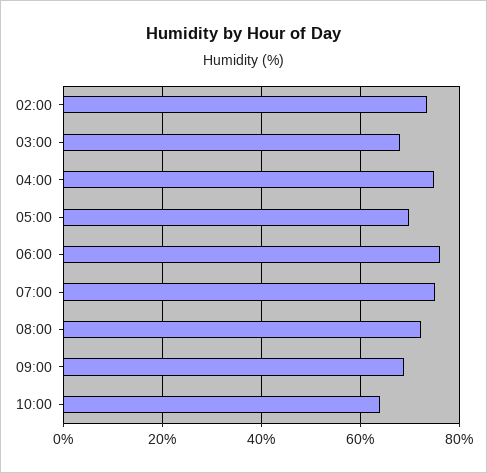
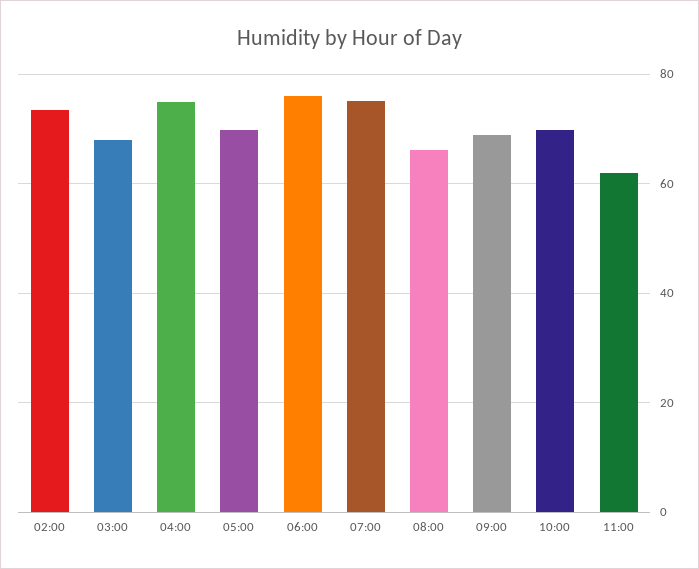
08:00: 72 -> 66
10:00: 64 -> 70
11:00: none -> 62

